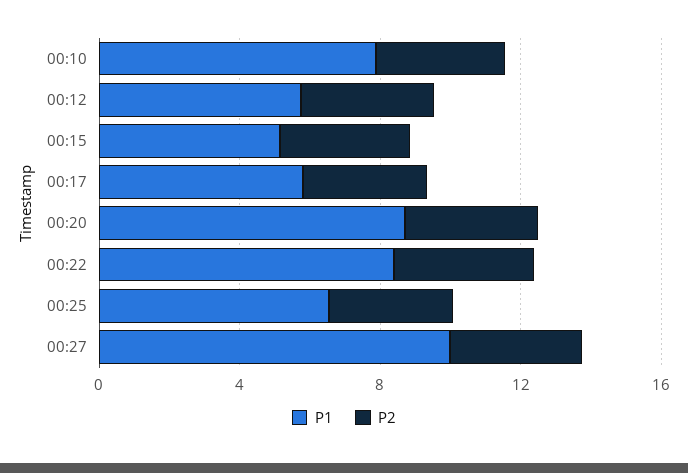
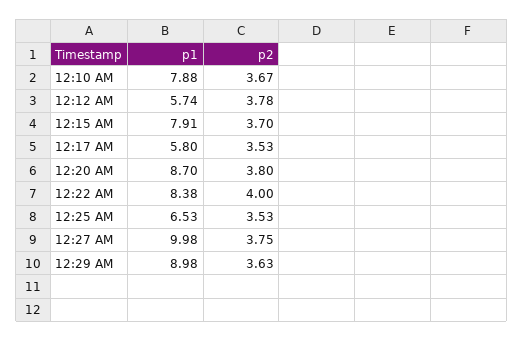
P1, 00:15: 5 -> 7.91
P1, 12:29 AM: none -> 8.98
P2, 12:29 AM: none -> 3.63

